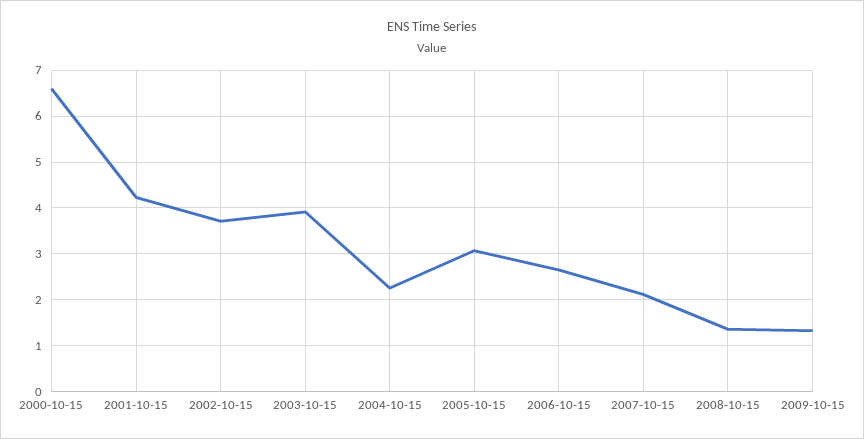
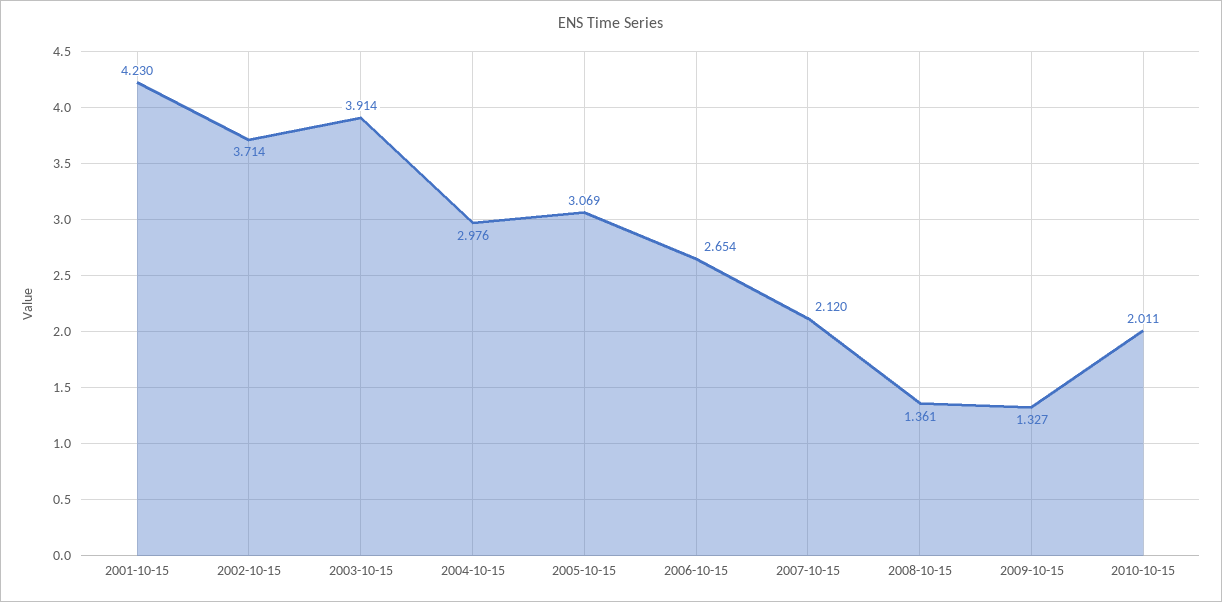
2000-10-15: 6.6 -> none
2004-10-15: 2.2 -> 2.976
2010-10-15: none -> 2.011

